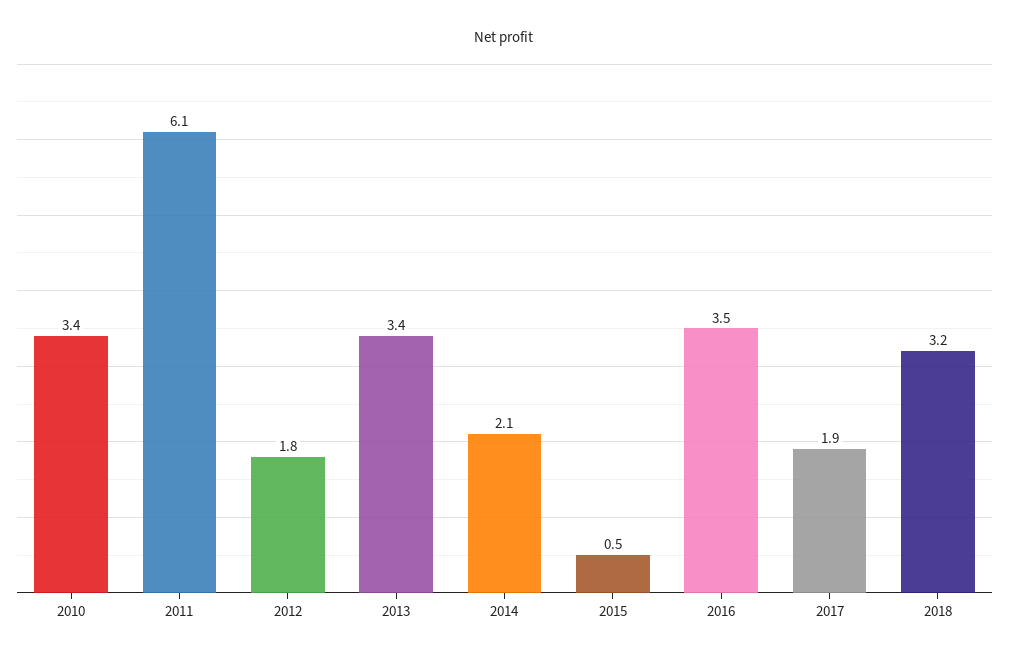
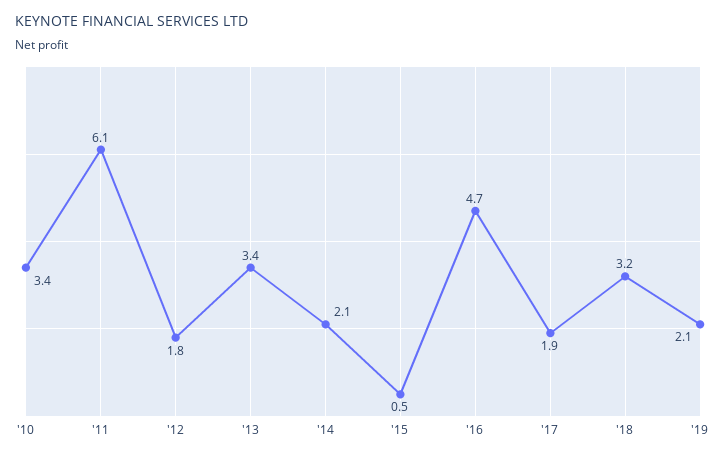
2016: 3.5 -> 4.7
'19: none -> 2.1

